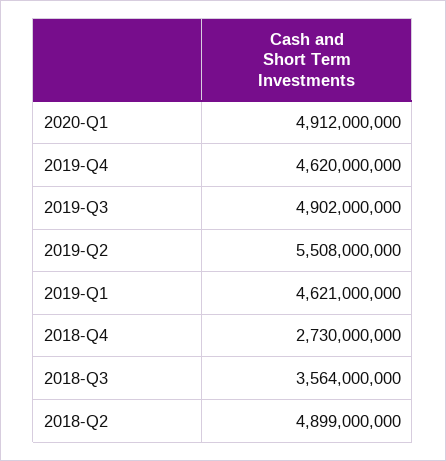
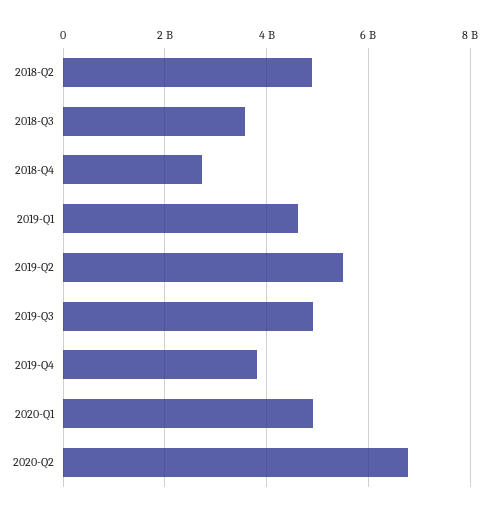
2019-Q4: 4620000000 -> 3800000000
2020-Q2: none -> 6800000000

